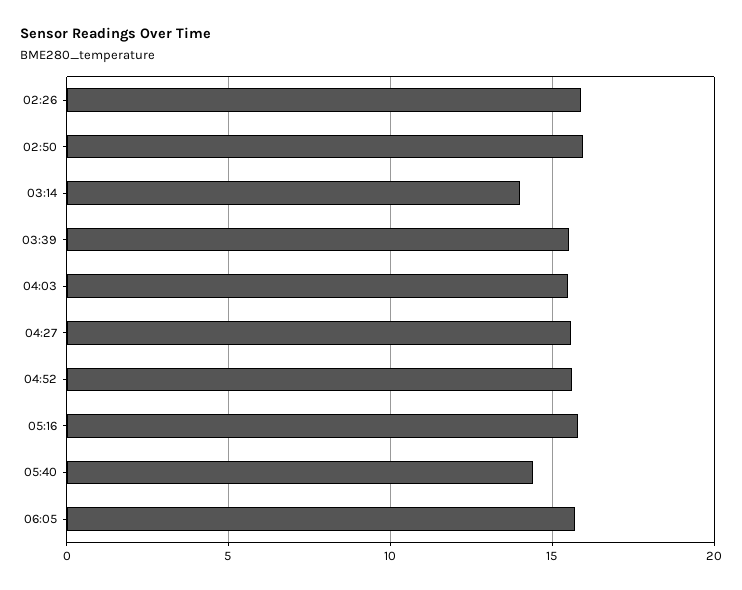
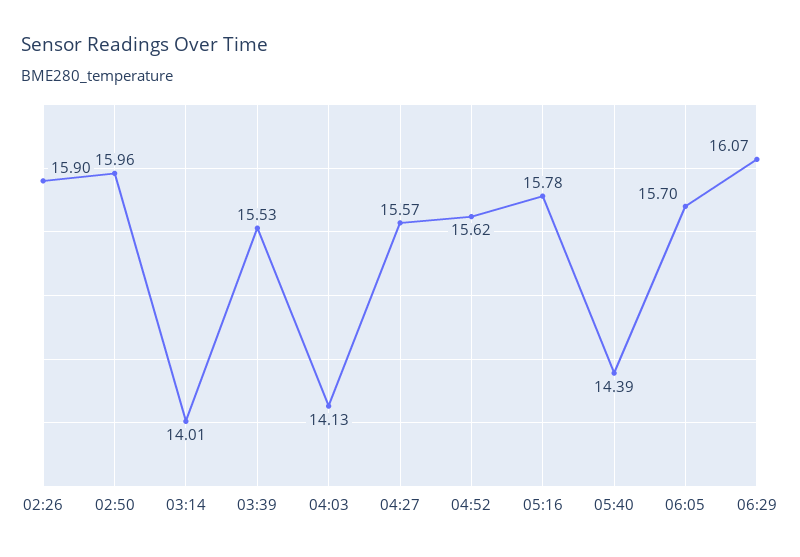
04:03: 15.5 -> 14.13
06:29: none -> 16.07

